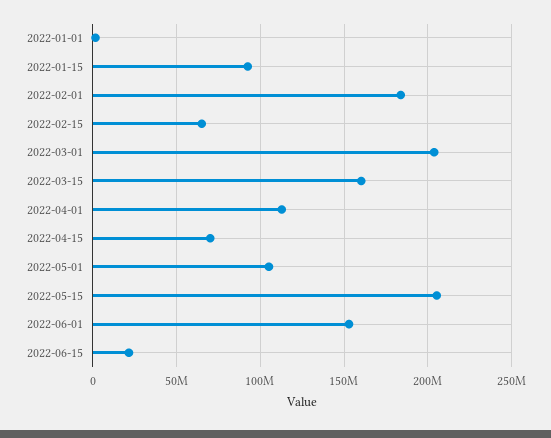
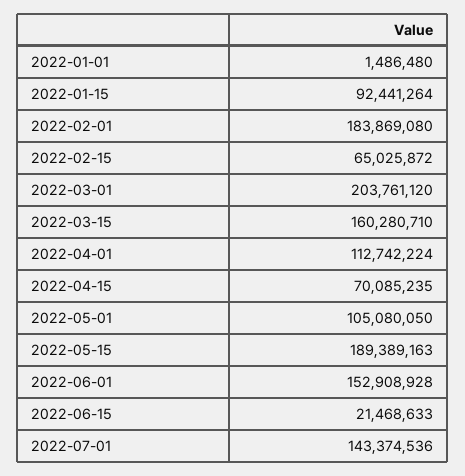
2022-05-15: 205000000 -> 189389163
2022-07-01: none -> 143374536

